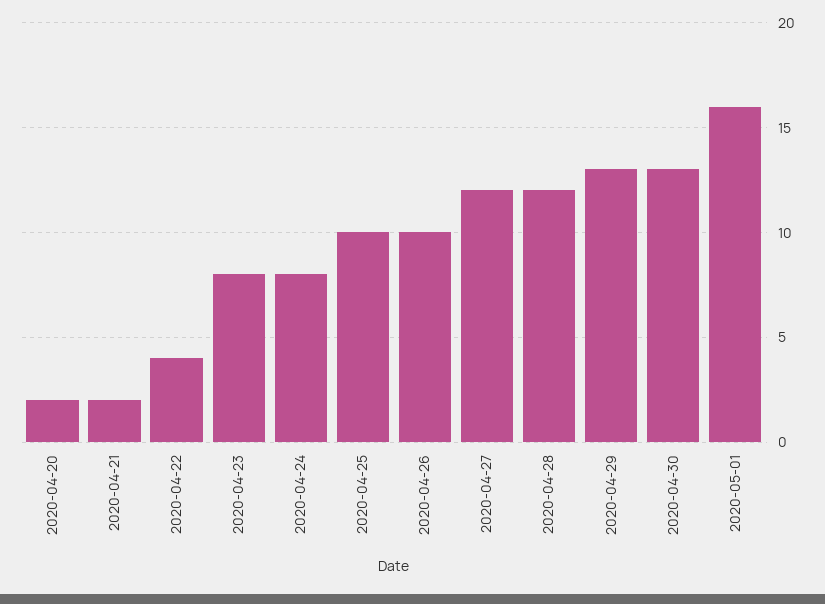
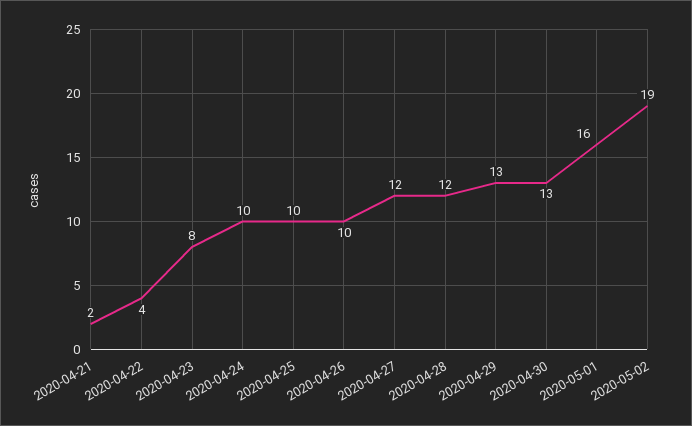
2020-04-20: 2 -> none
2020-04-24: 8 -> 10
2020-05-02: none -> 19

